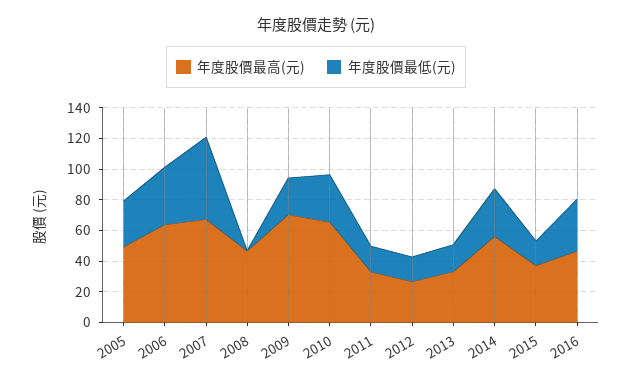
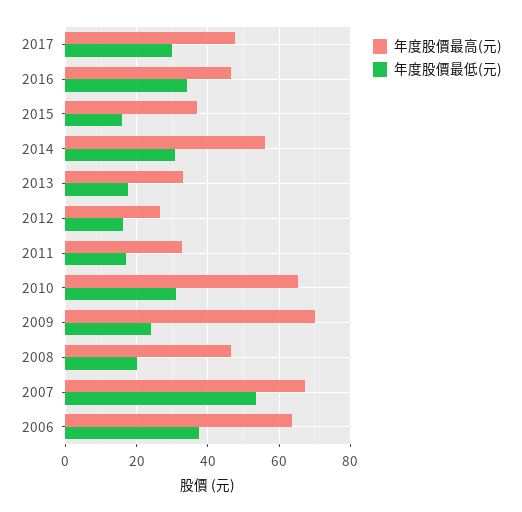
年度股價最高(元), 2005: 50 -> none
年度股價最低(元), 2005: 30 -> none
年度股價最低(元), 2008: 0 -> 20
年度股價最高(元), 2017: none -> 48
年度股價最低(元), 2017: none -> 30

